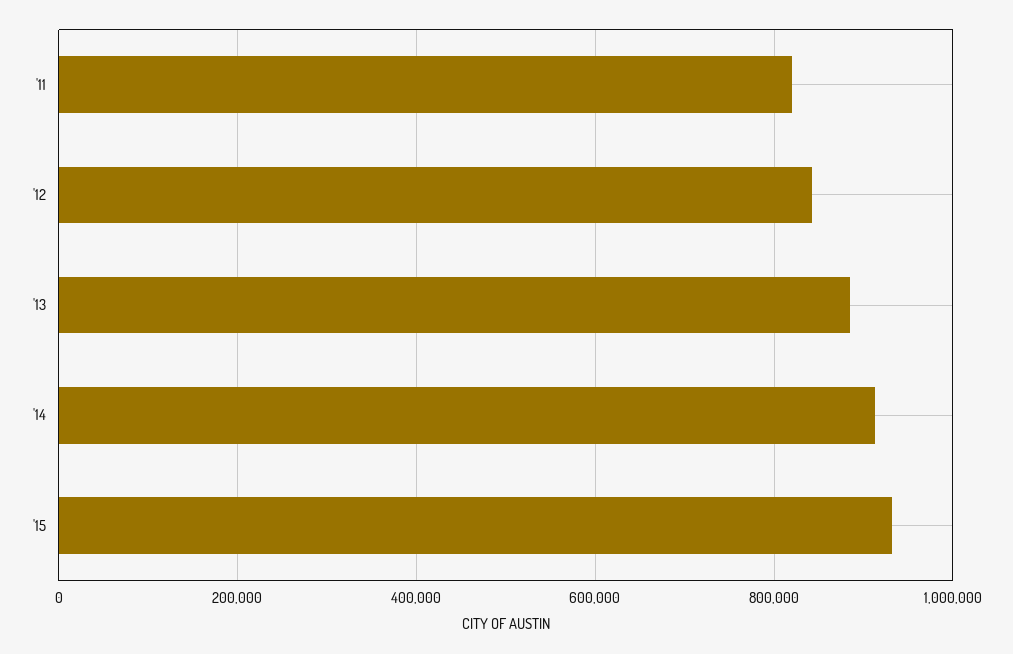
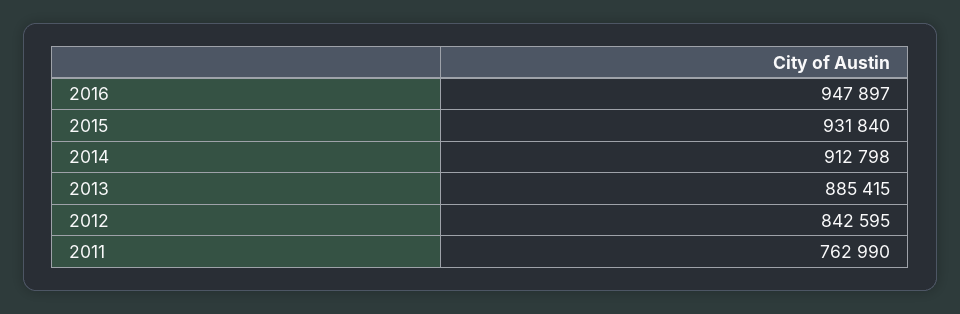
'11: 820000 -> 762990
2016: none -> 947897

